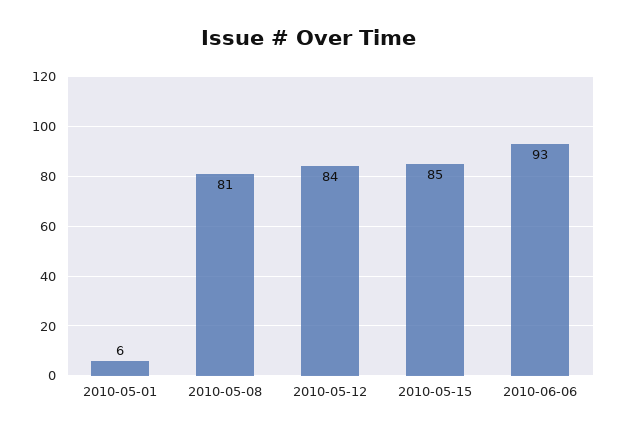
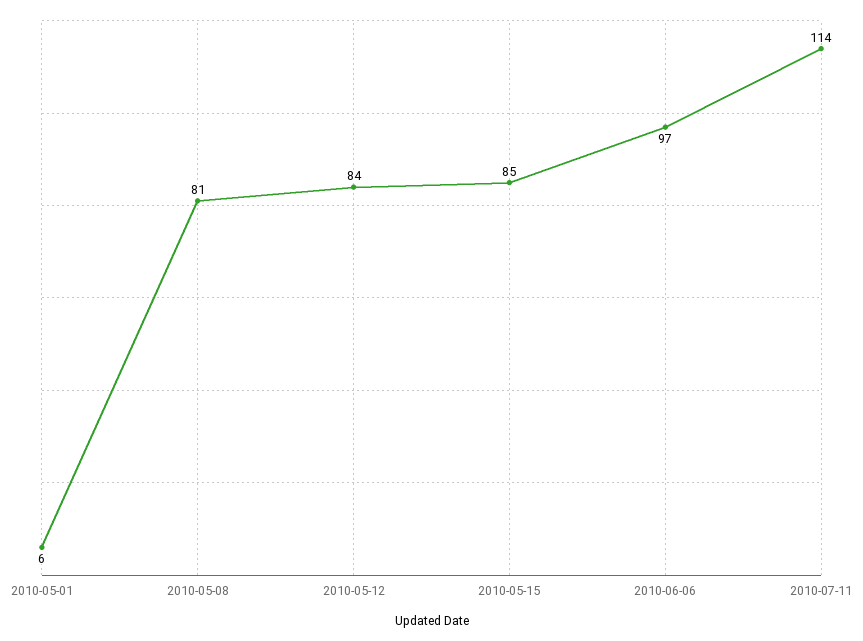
2010-06-06: 93 -> 97
2010-07-11: none -> 114

